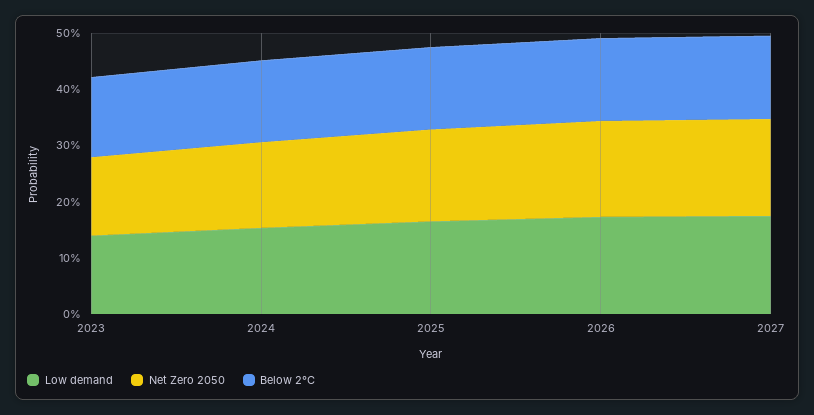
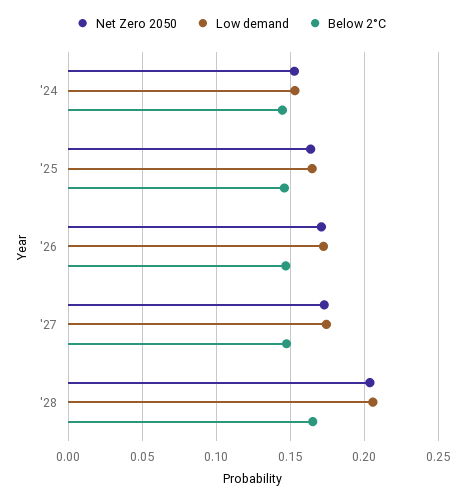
Low demand, 2023: 0.14 -> none
Net Zero 2050, 2023: 0.14 -> none
Below 2°C, 2023: 0.14 -> none
Net Zero 2050, '28: none -> 0.205
Low demand, '28: none -> 0.205
Below 2°C, '28: none -> 0.165

